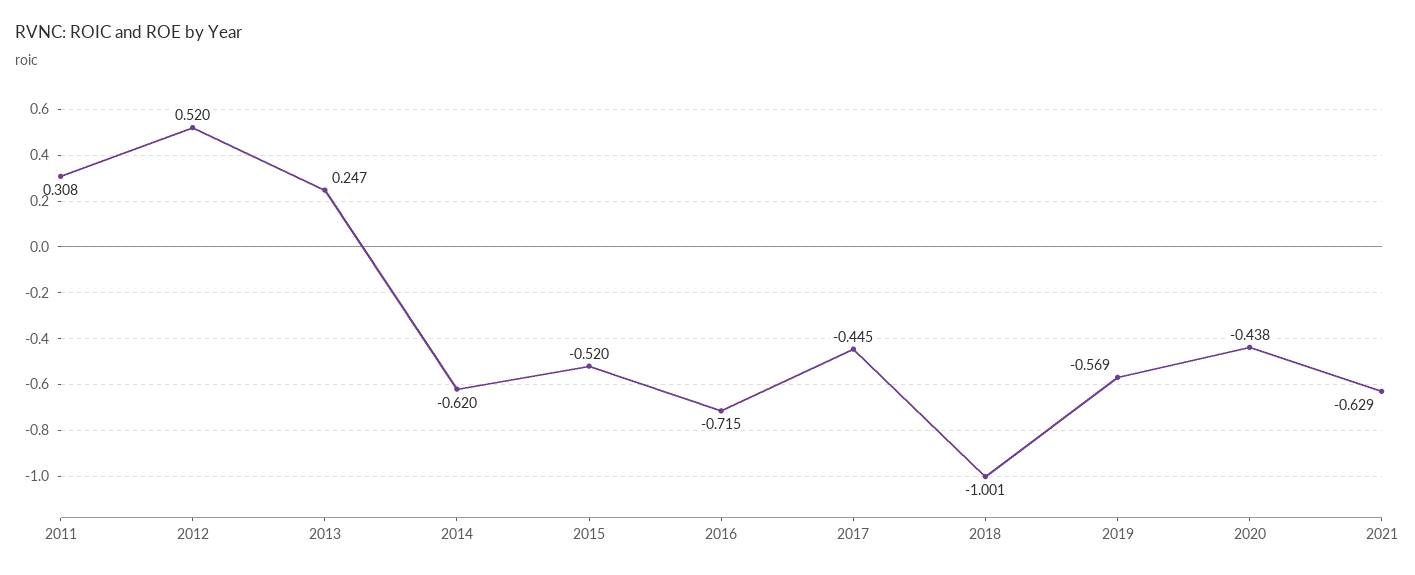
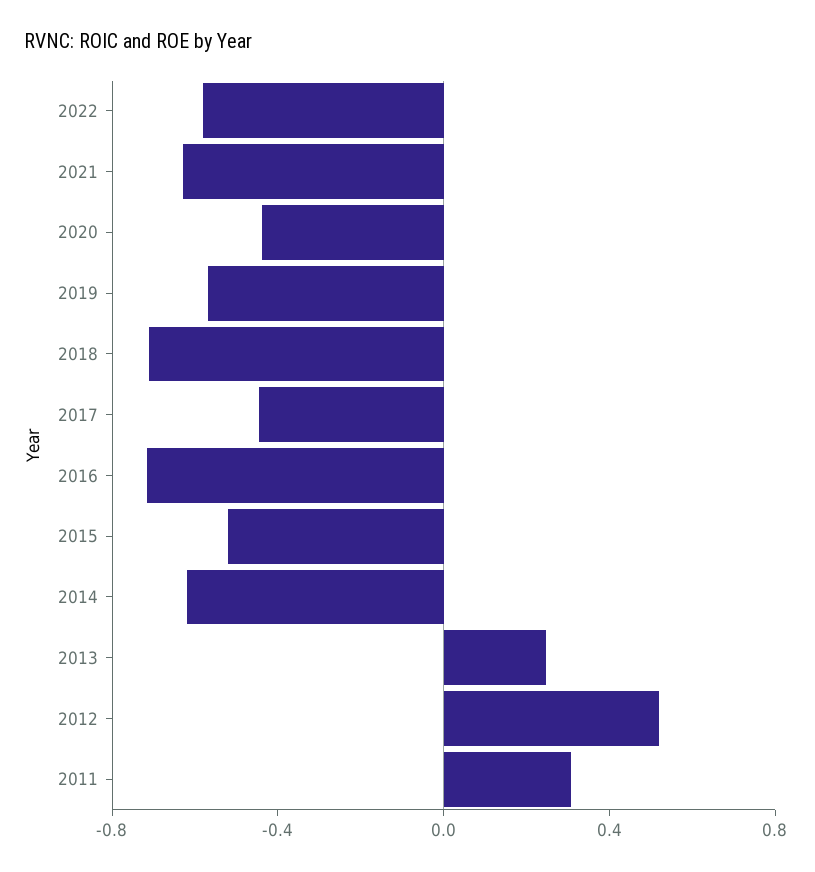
2018: -1.001 -> -0.7
2022: none -> -0.6

